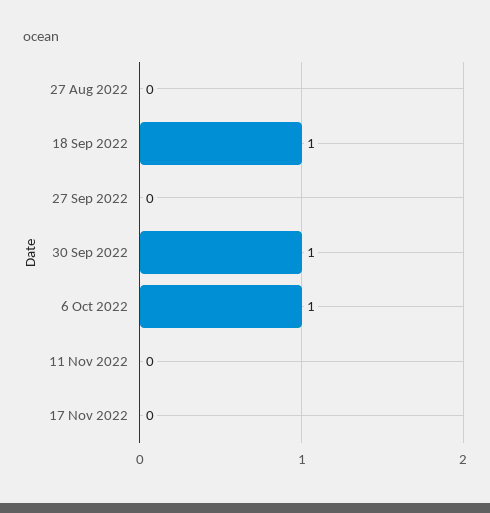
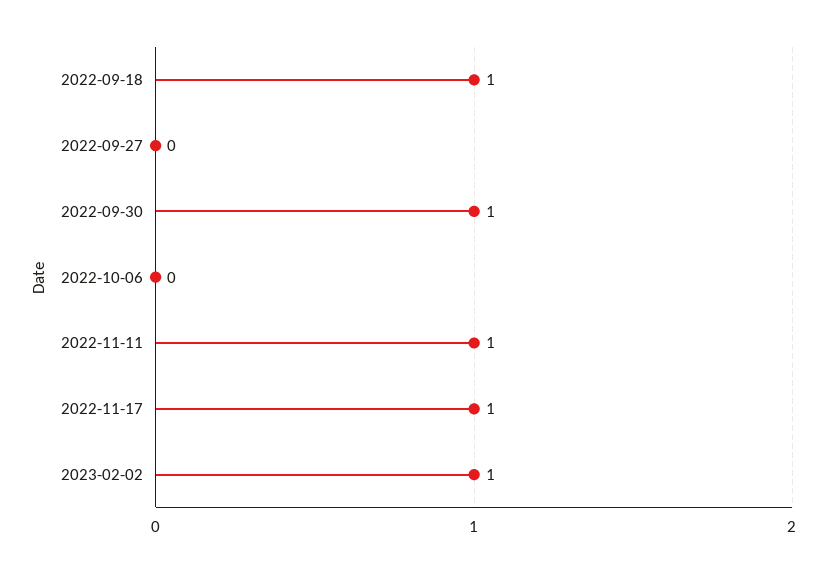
27 Aug 2022: 0 -> none
6 Oct 2022: 1 -> 0
11 Nov 2022: 0 -> 1
17 Nov 2022: 0 -> 1
2023-02-02: none -> 1

